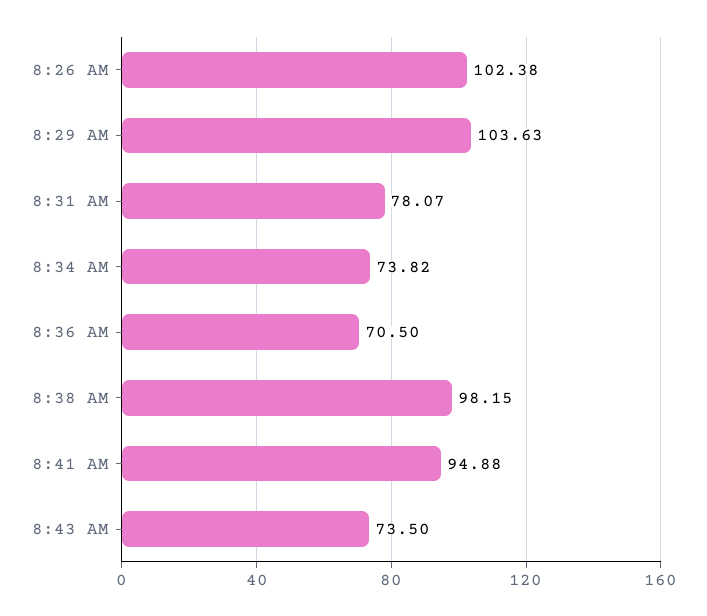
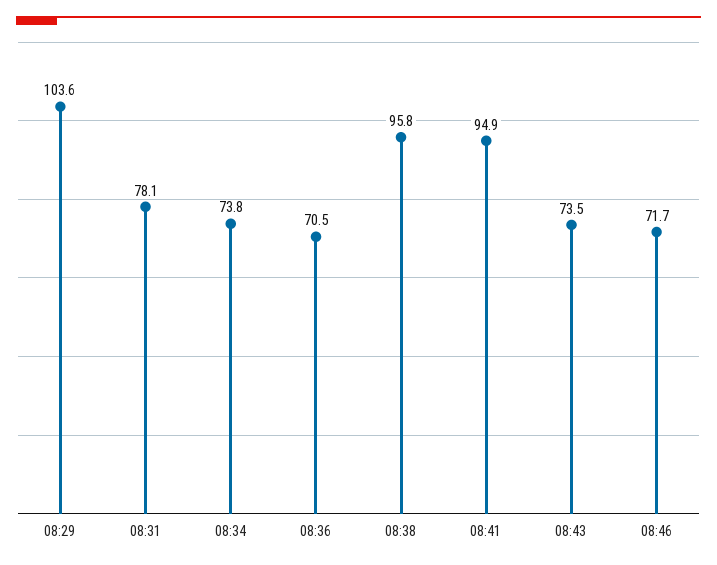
8:26 AM: 102.38 -> none
8:38 AM: 98.15 -> 95.8
08:46: none -> 71.7

